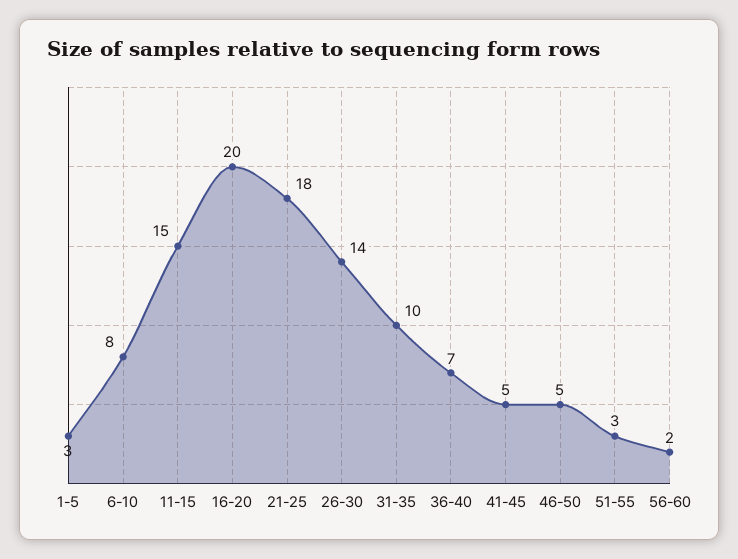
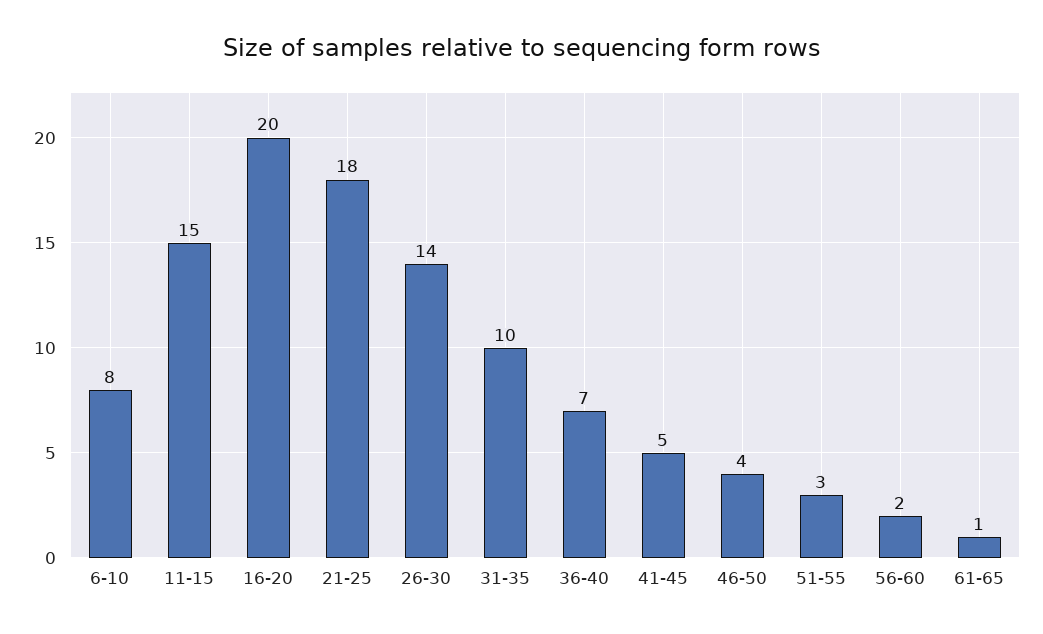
1-5: 3 -> none
46-50: 5 -> 4
61-65: none -> 1

